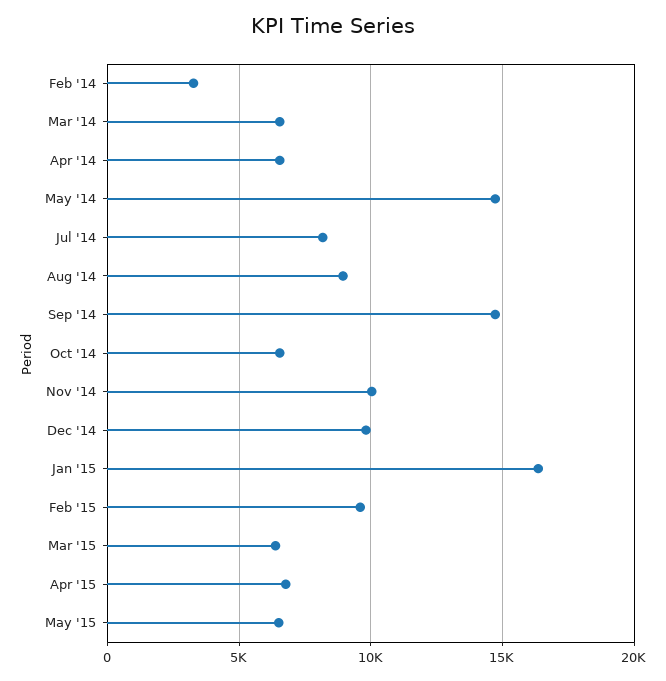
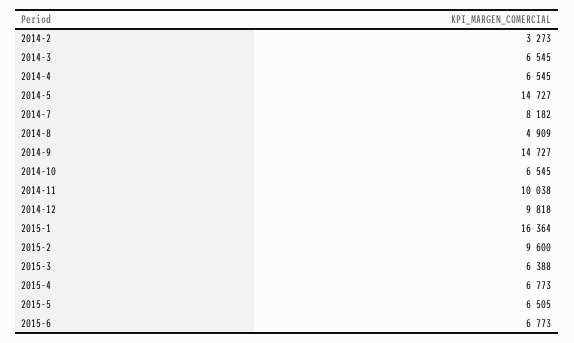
Aug '14: 9000 -> 4909
2015-6: none -> 6773

